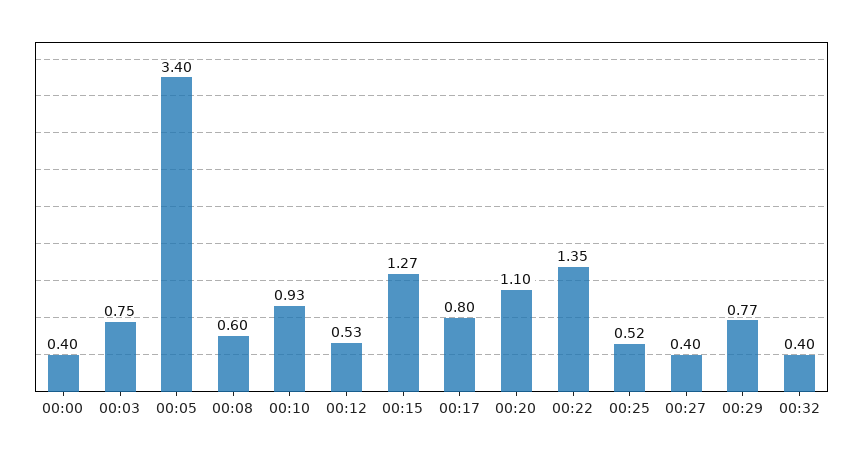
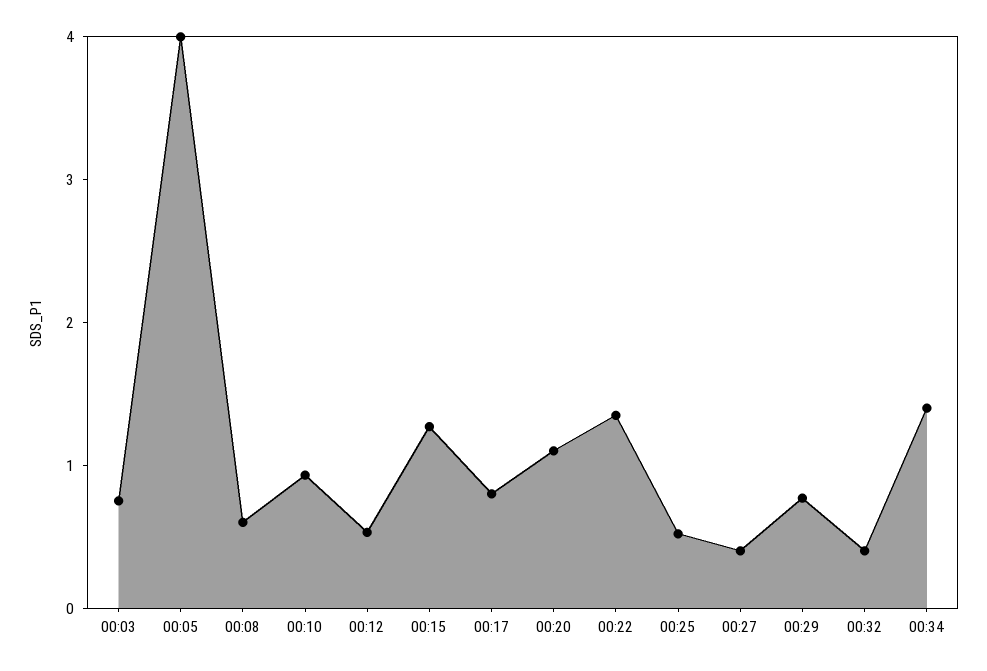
00:00: 0.4 -> none
00:05: 3.4 -> 4
00:34: none -> 1.4

